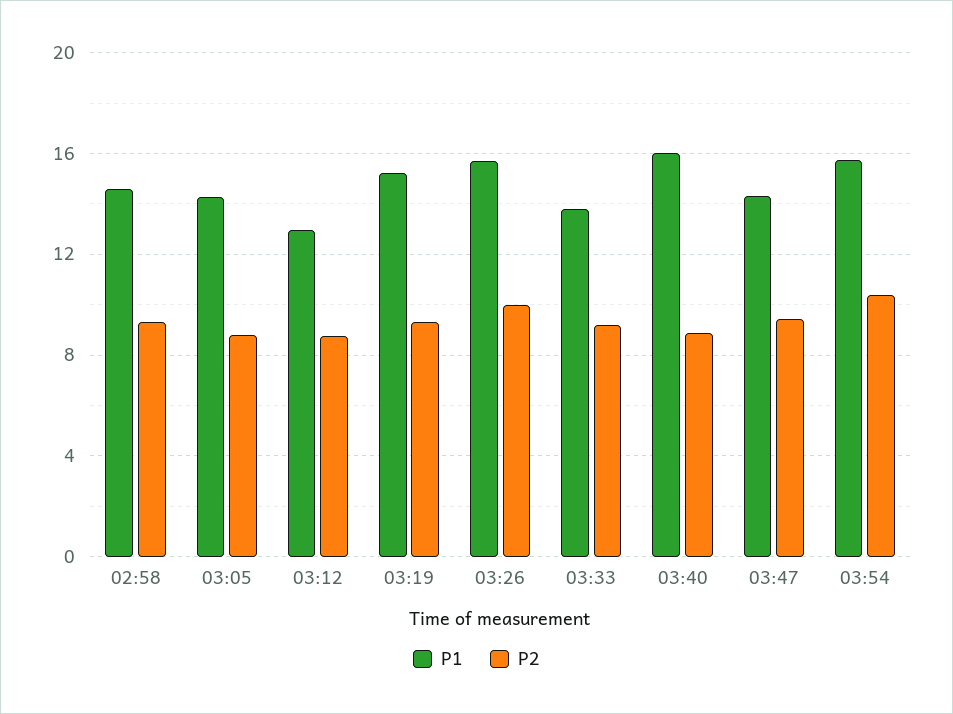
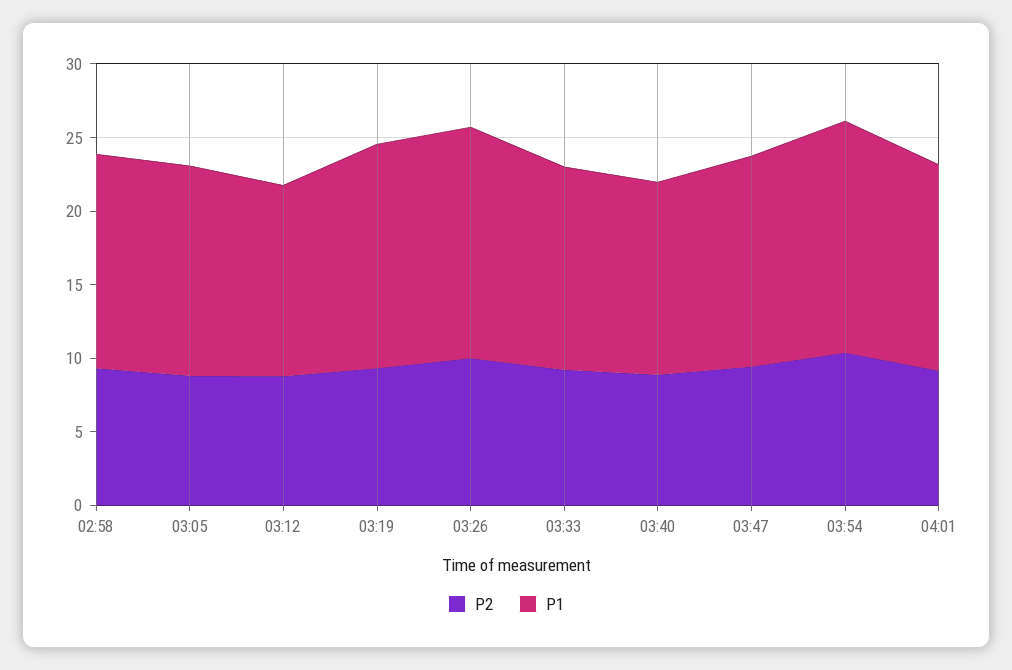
P1, 03:40: 16 -> 13
P2, 04:01: none -> 9
P1, 04:01: none -> 14

